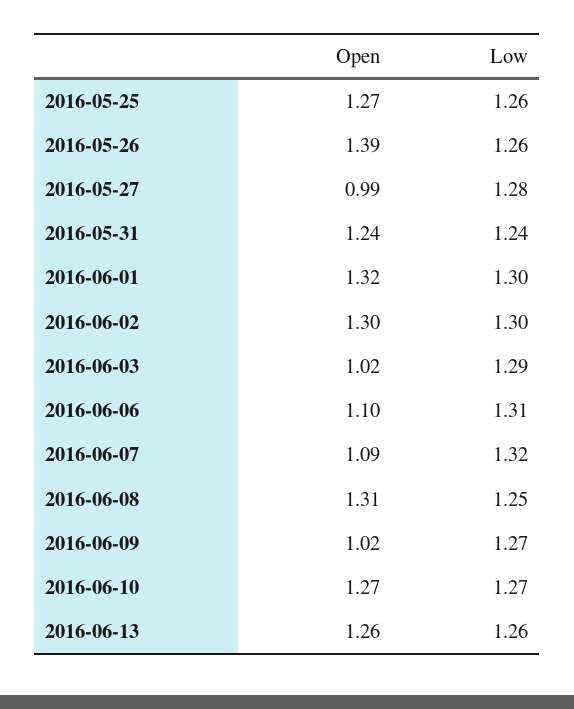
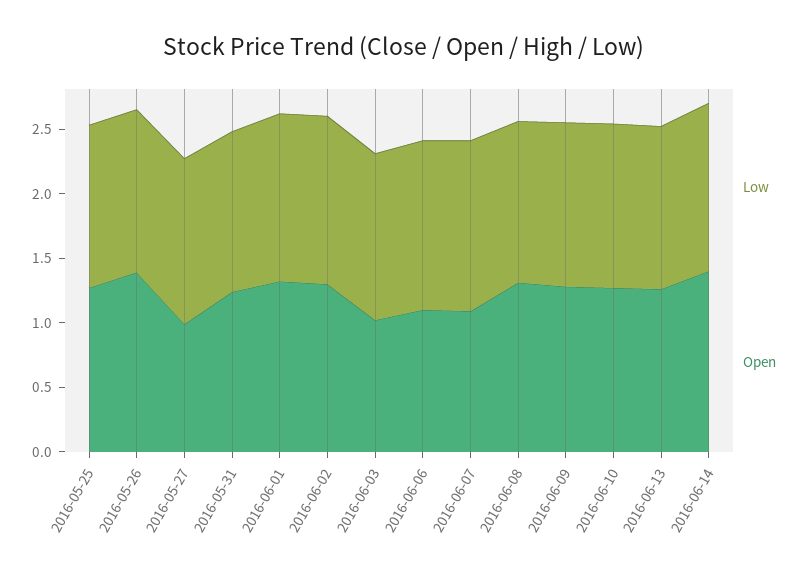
Open, 2016-06-09: 1.02 -> 1.3
Low, 2016-06-14: none -> 1.3
Open, 2016-06-14: none -> 1.4

